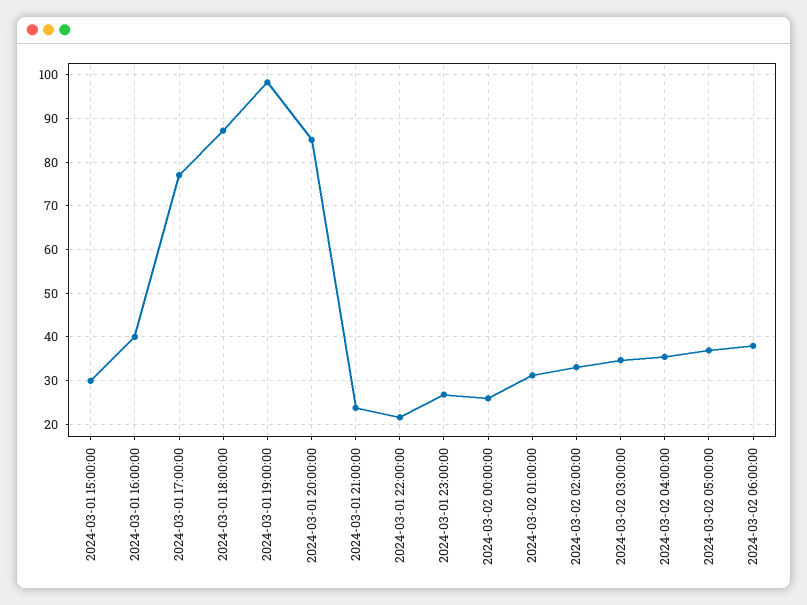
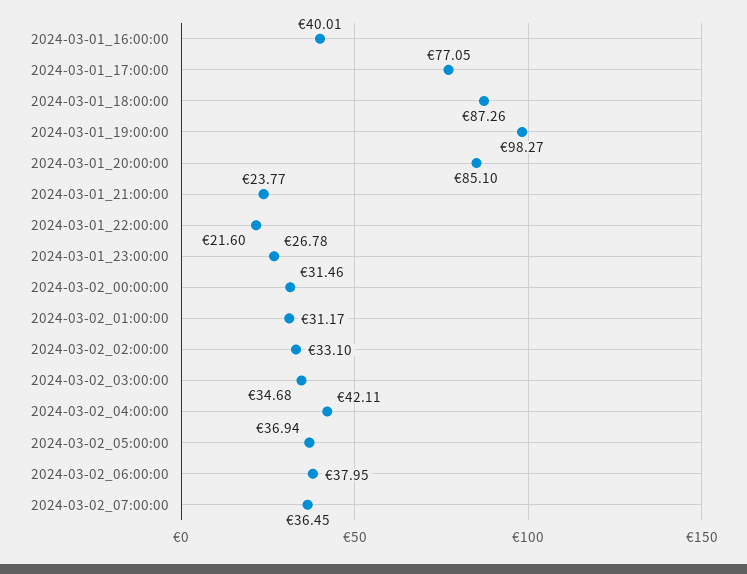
2024-03-01 15:00:00: 30 -> none
2024-03-02 00:00:00: 26 -> 31.46
2024-03-02 04:00:00: 36 -> 42.11
2024-03-02_07:00:00: none -> 36.45

